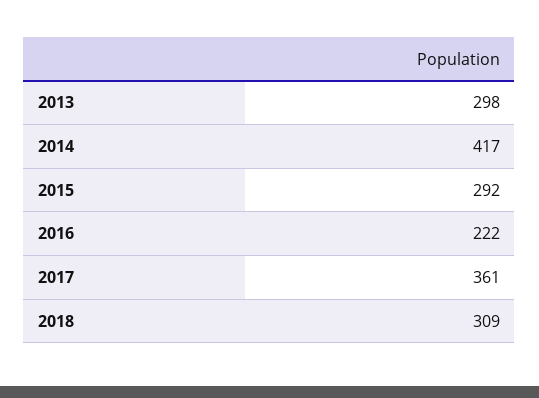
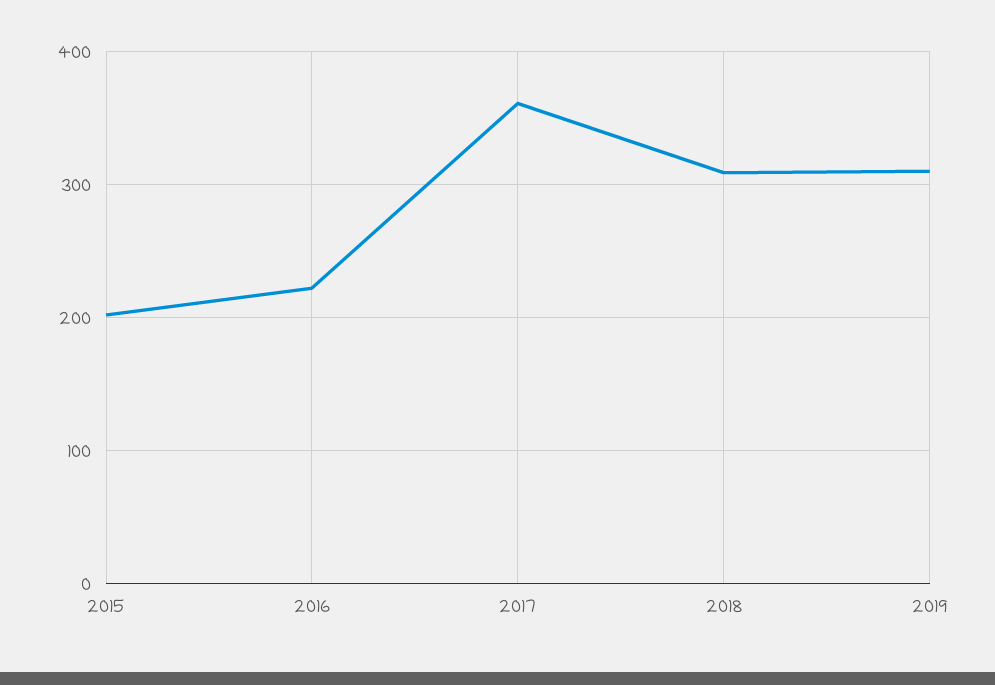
2013: 298 -> none
2014: 417 -> none
2015: 292 -> 200
2019: none -> 310

